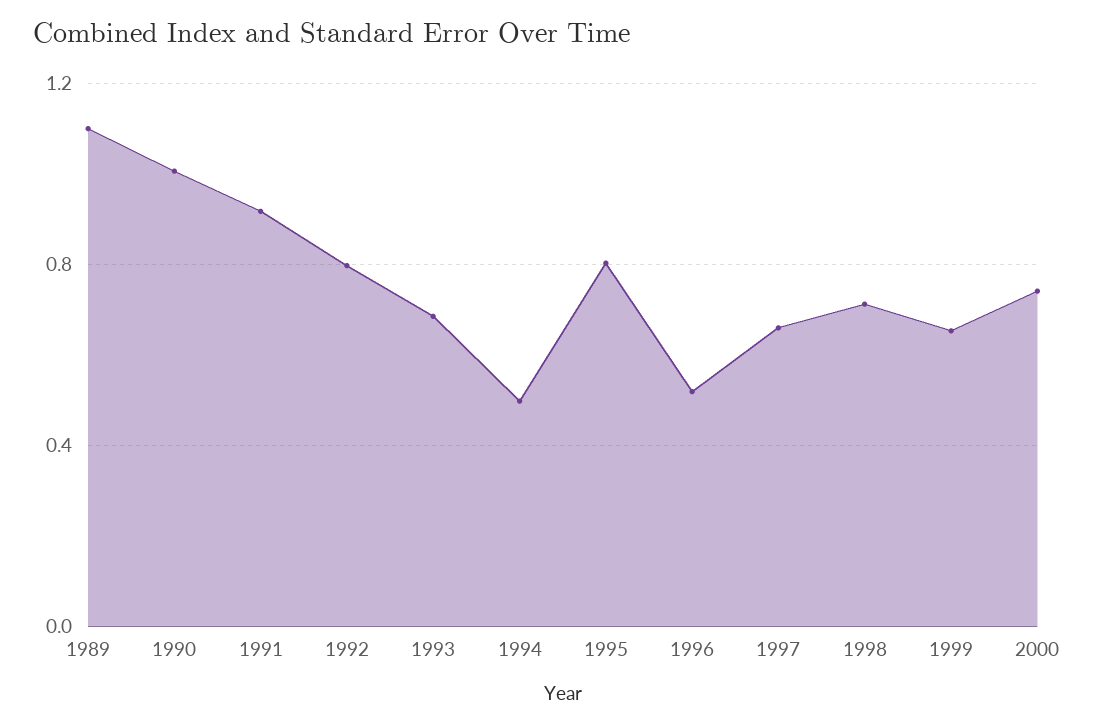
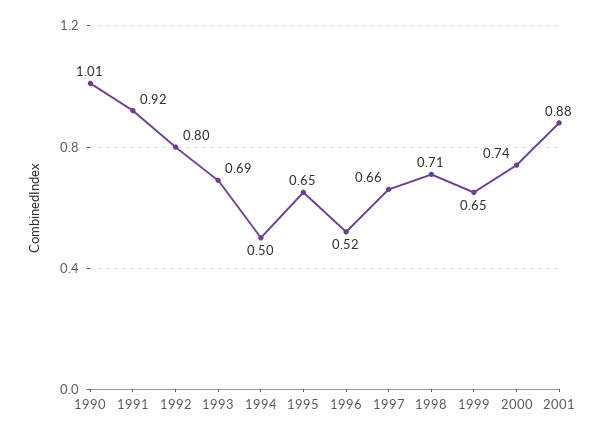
1989: 1.1 -> none
1995: 0.8 -> 0.65
2001: none -> 0.88

